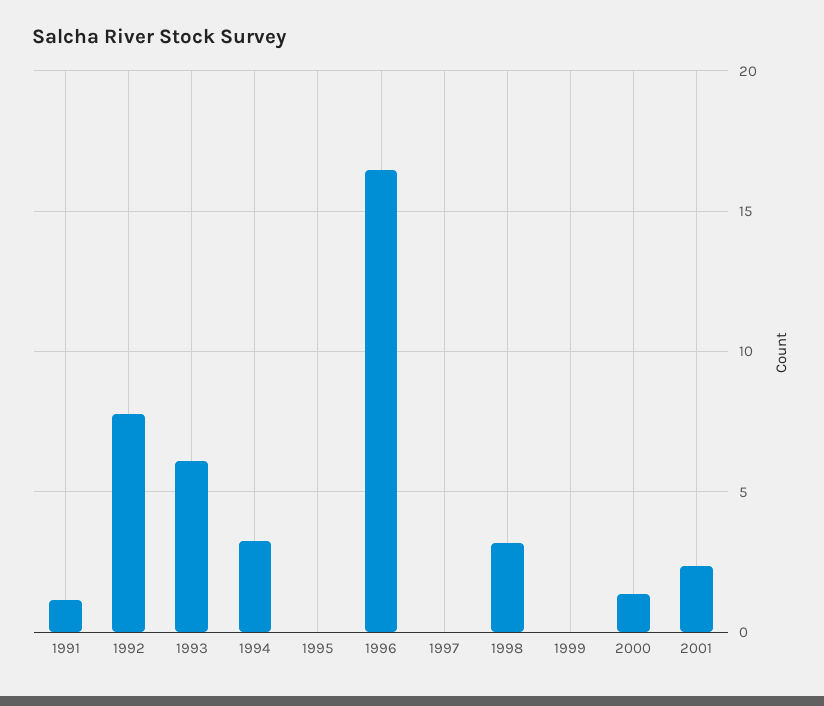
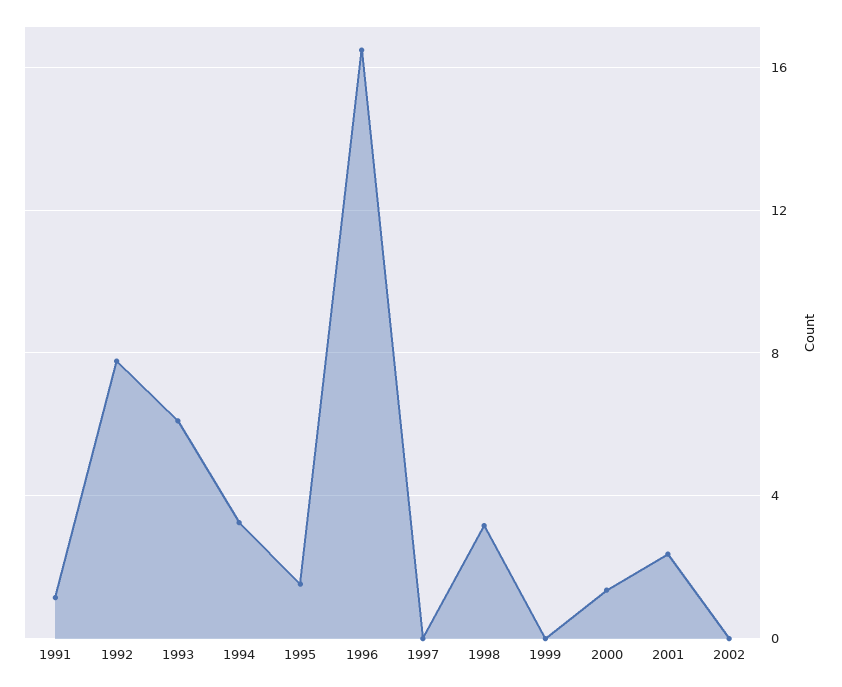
1995: 0 -> 1.5
2002: none -> 0

